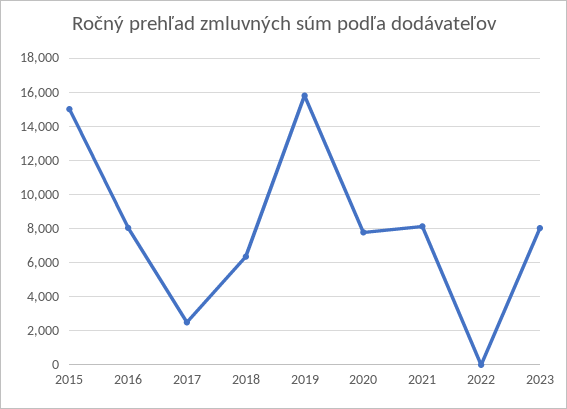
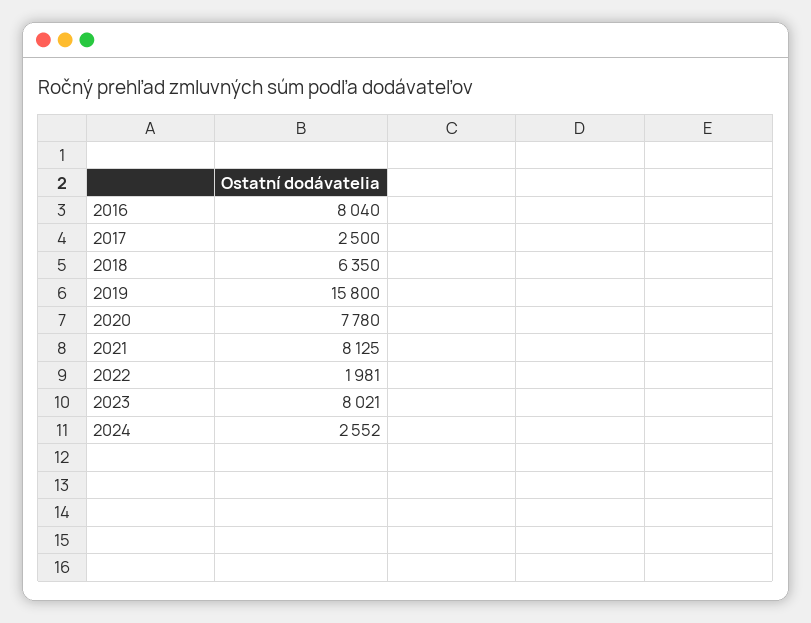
2015: 15000 -> none
2022: 0 -> 1981
2024: none -> 2552

